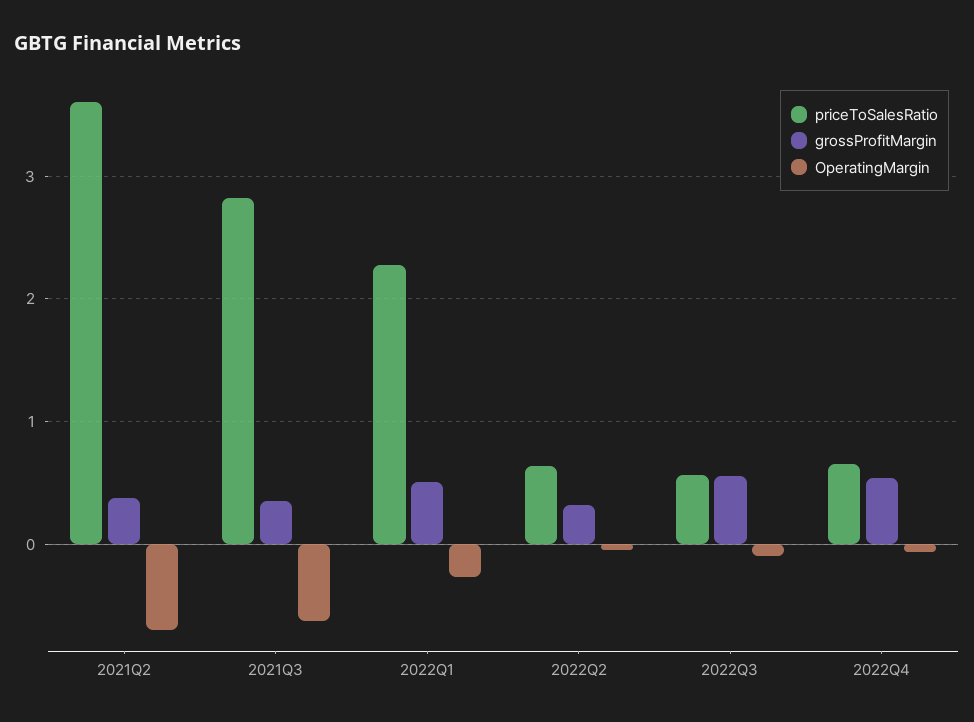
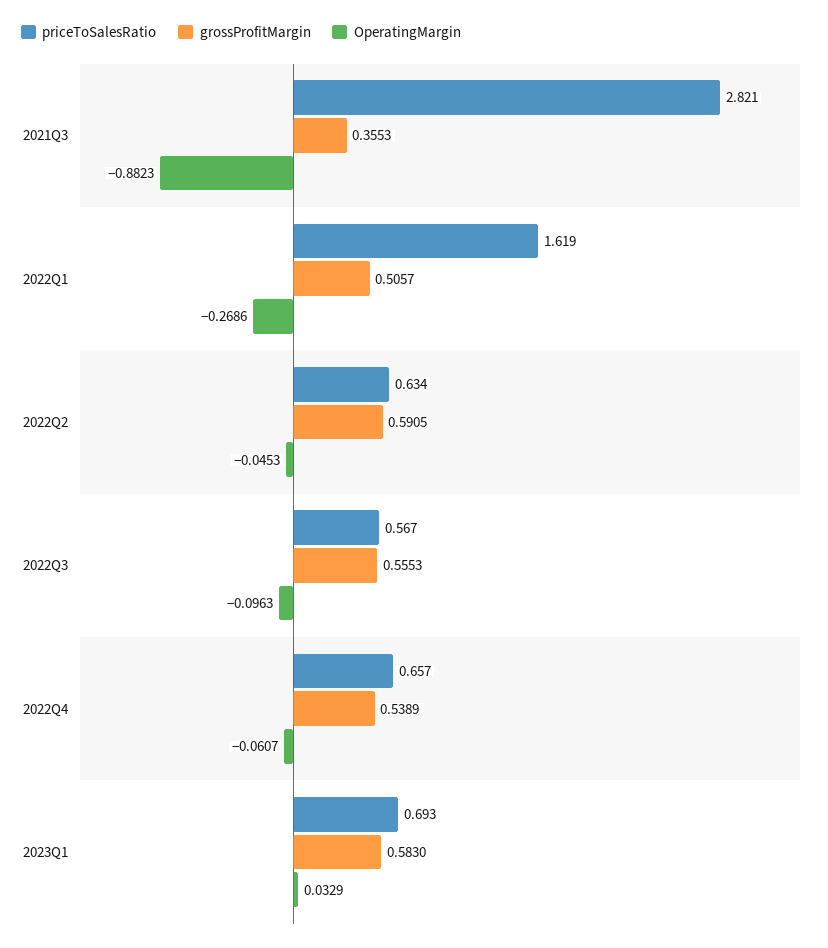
priceToSalesRatio, 2021Q2: 3.6 -> none
grossProfitMargin, 2021Q2: 0.4 -> none
OperatingMargin, 2021Q2: -0.7 -> none
OperatingMargin, 2021Q3: -0.6 -> -0.8823
priceToSalesRatio, 2022Q1: 2.3 -> 1.619
grossProfitMargin, 2022Q2: 0.3 -> 0.5905
priceToSalesRatio, 2023Q1: none -> 0.693
grossProfitMargin, 2023Q1: none -> 0.583
OperatingMargin, 2023Q1: none -> 0.0329

